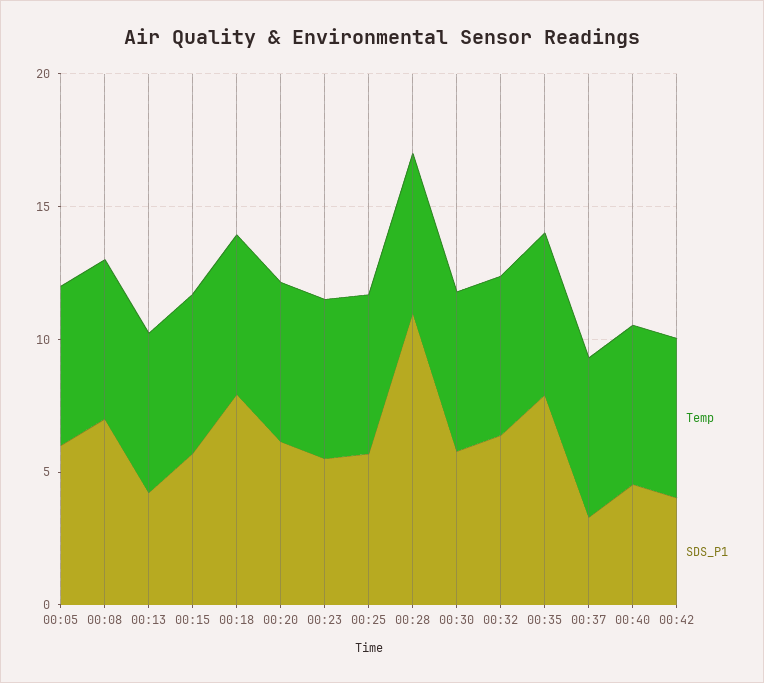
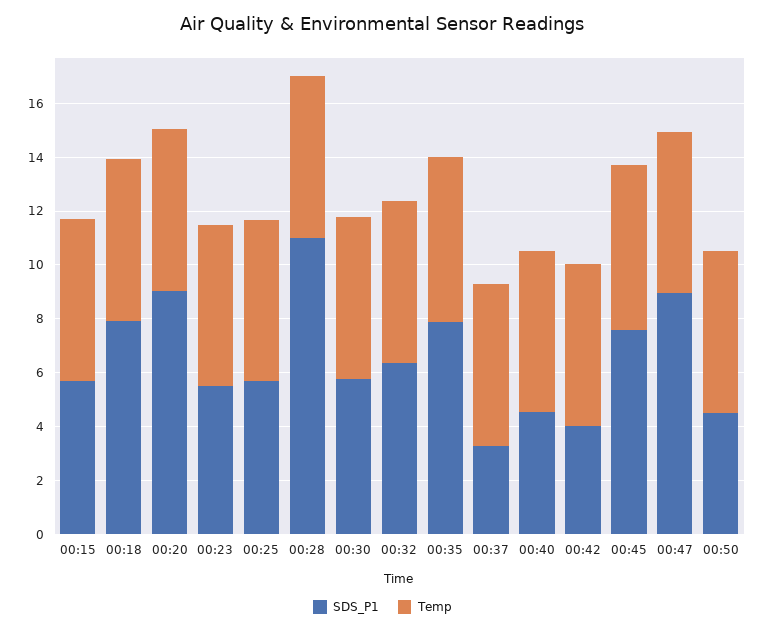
Temp, 00:05: 6 -> none
SDS_P1, 00:05: 6 -> none
Temp, 00:08: 6 -> none
SDS_P1, 00:08: 7 -> none
Temp, 00:13: 6 -> none
SDS_P1, 00:13: 4 -> none
SDS_P1, 00:20: 6 -> 9
SDS_P1, 00:45: none -> 7.5
Temp, 00:45: none -> 6
SDS_P1, 00:47: none -> 9
Temp, 00:47: none -> 6
SDS_P1, 00:50: none -> 4.5
Temp, 00:50: none -> 6

